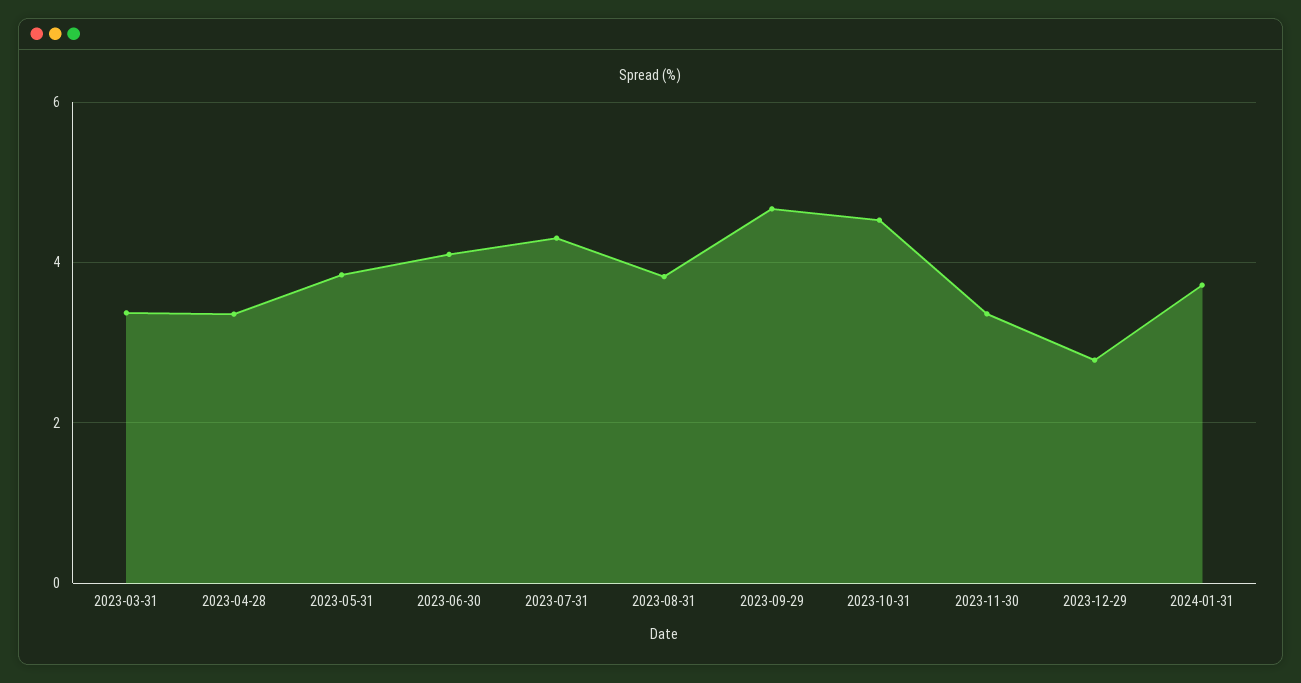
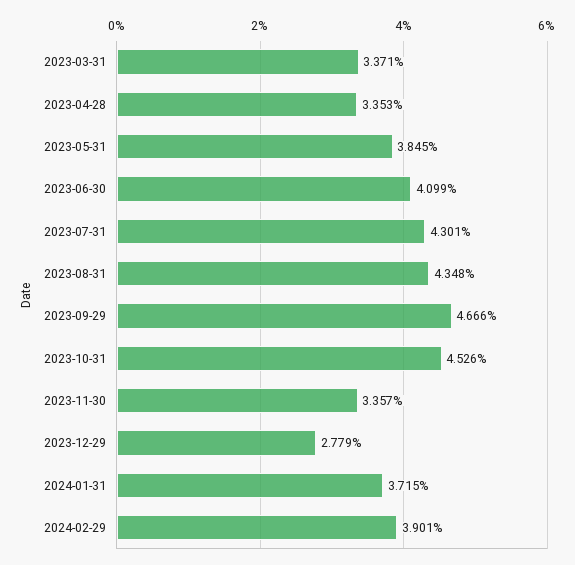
2023-08-31: 3.8 -> 4.348
2024-02-29: none -> 3.901

